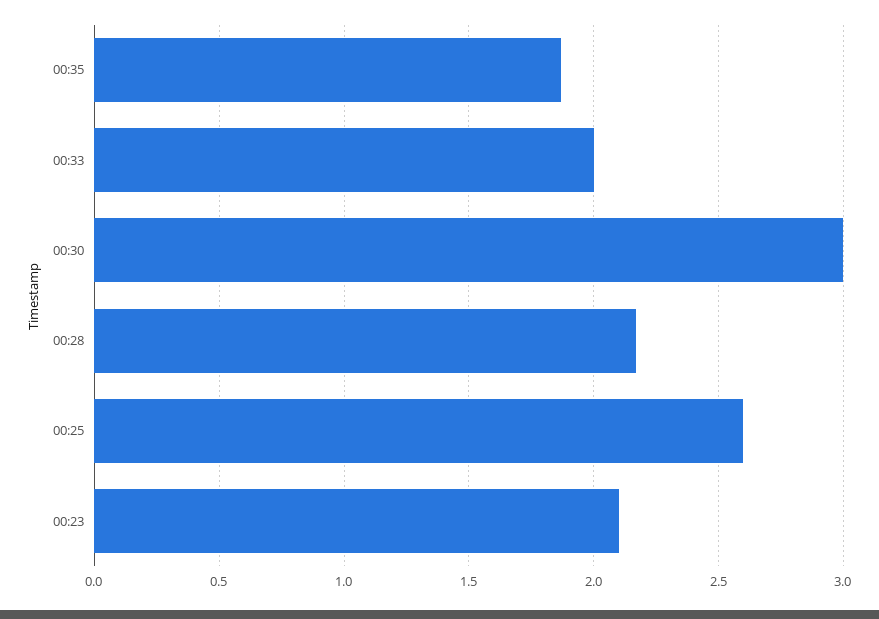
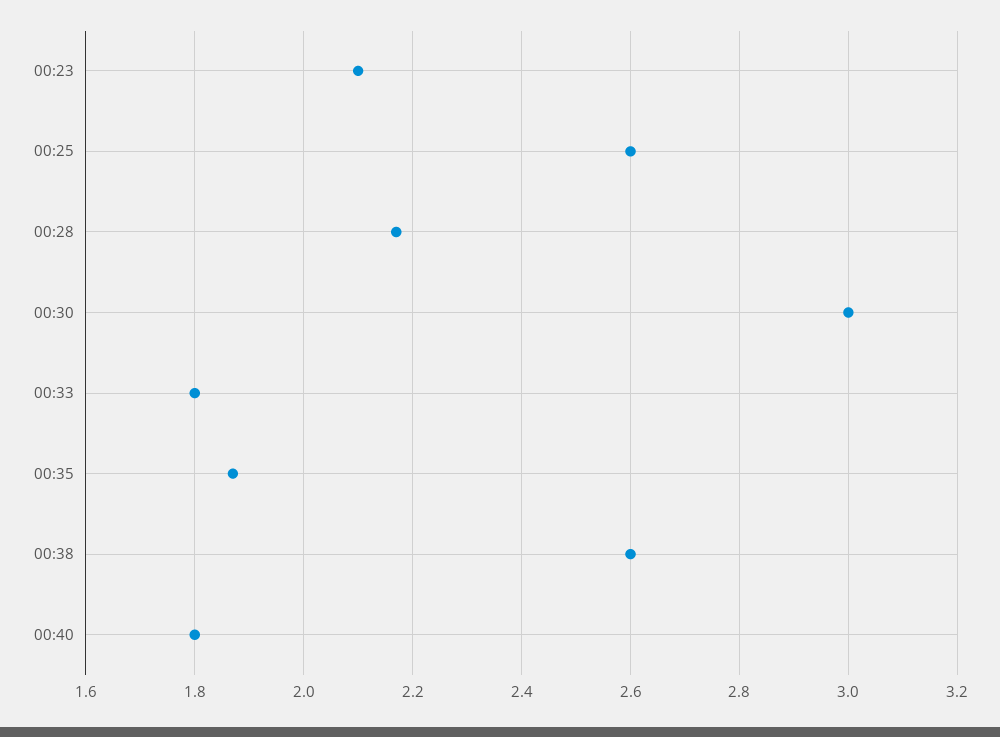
00:33: 2 -> 1.8
00:38: none -> 2.6
00:40: none -> 1.8

